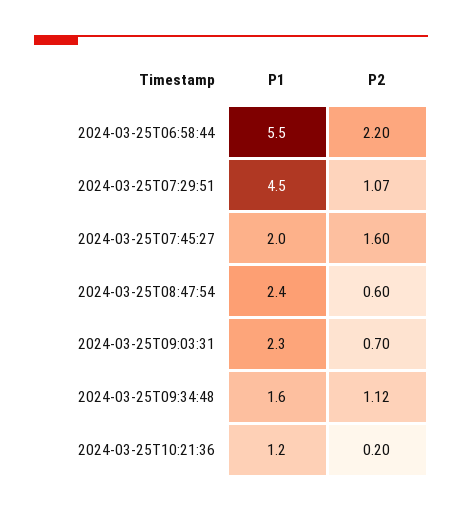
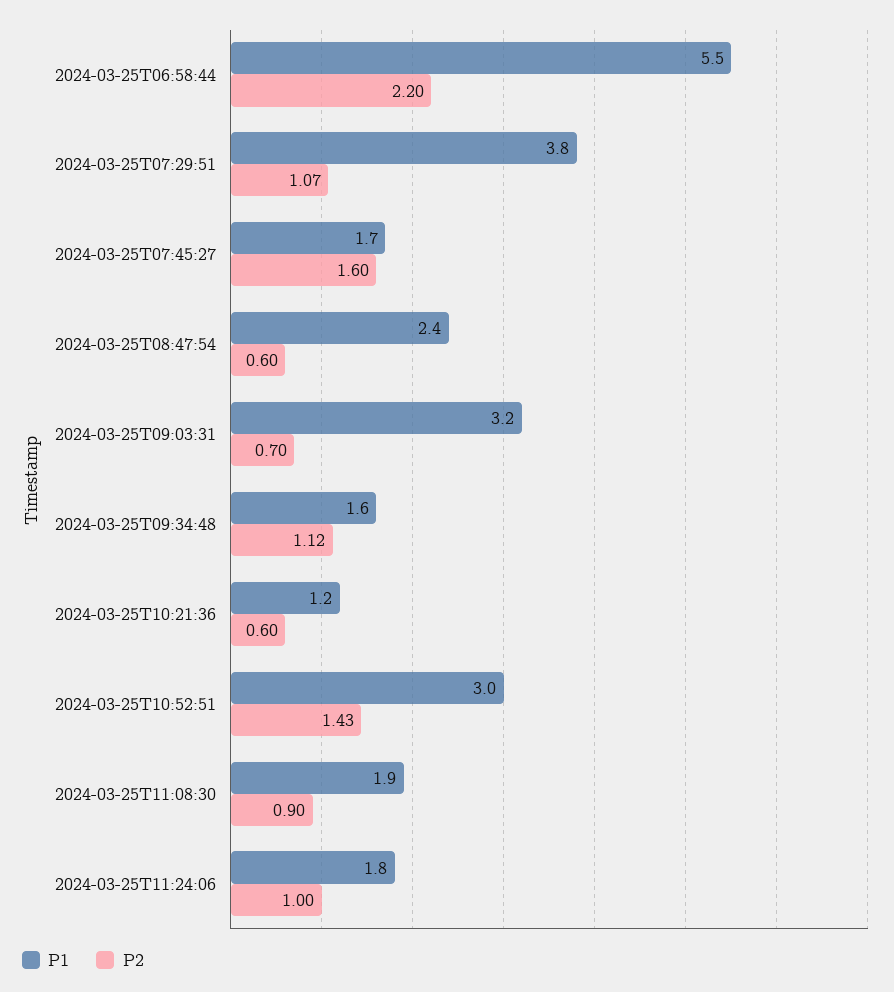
P1, 2024-03-25T07:29:51: 4.5 -> 3.8
P1, 2024-03-25T07:45:27: 2 -> 1.7
P1, 2024-03-25T09:03:31: 2.3 -> 3.2
P2, 2024-03-25T10:21:36: 0.2 -> 0.6
P1, 2024-03-25T10:52:51: none -> 3
P2, 2024-03-25T10:52:51: none -> 1.43
P1, 2024-03-25T11:08:30: none -> 1.9
P2, 2024-03-25T11:08:30: none -> 0.9
P1, 2024-03-25T11:24:06: none -> 1.8
P2, 2024-03-25T11:24:06: none -> 1

